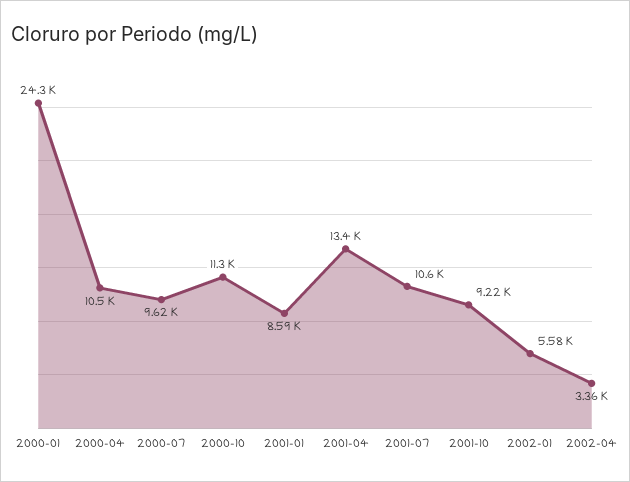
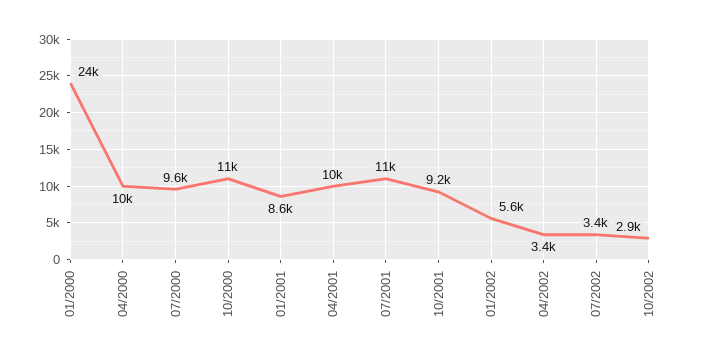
2001-04: 13400 -> 10000
07/2002: none -> 3400
10/2002: none -> 2900

